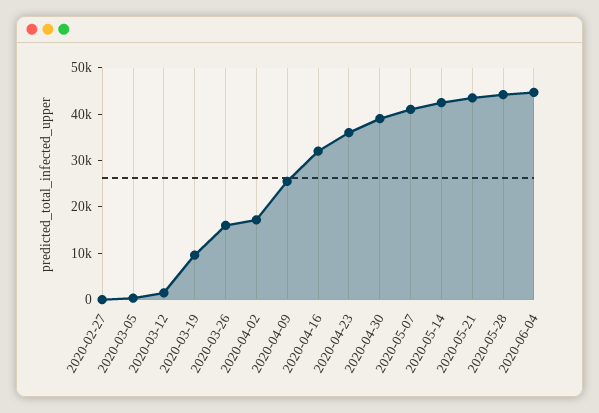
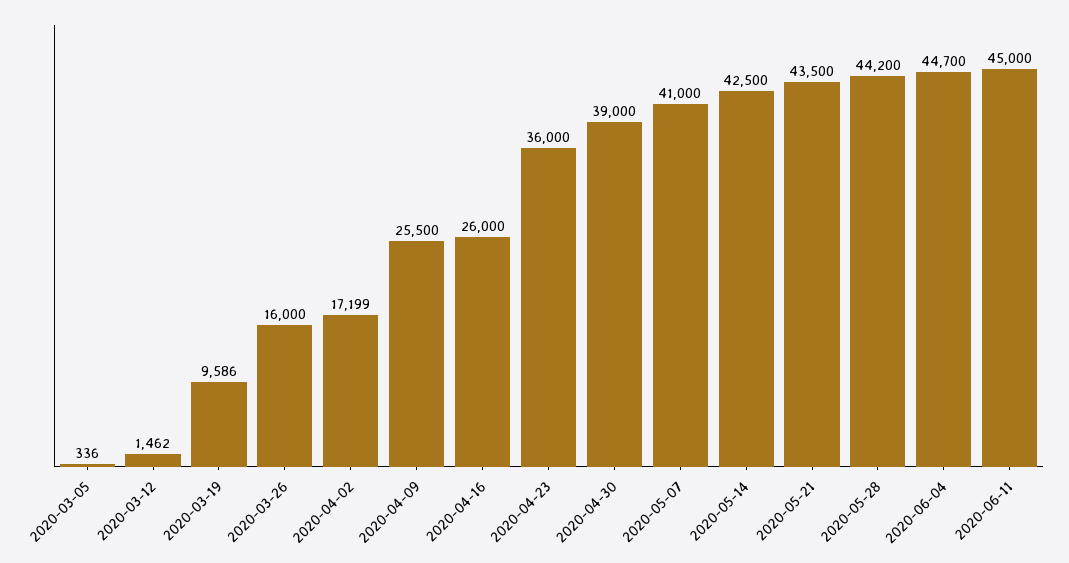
2020-02-27: 0 -> none
2020-04-16: 32000 -> 26000
2020-06-11: none -> 45000

